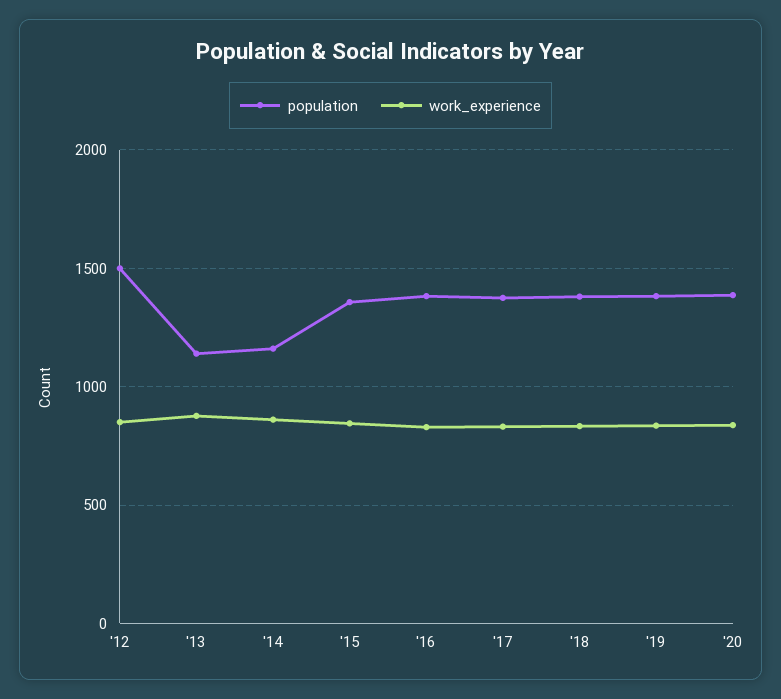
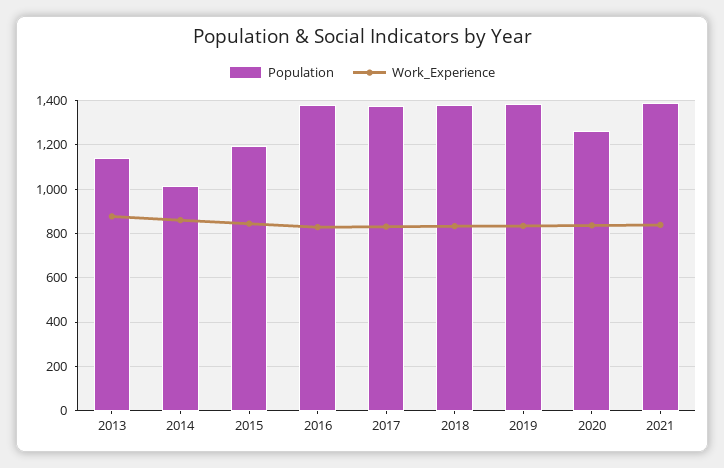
population, '12: 1500 -> none
work_experience, '12: 850 -> none
population, '14: 1150 -> 1000
population, '15: 1350 -> 1200
population, '20: 1400 -> 1250
population, 2021: none -> 1400
work_experience, 2021: none -> 850

